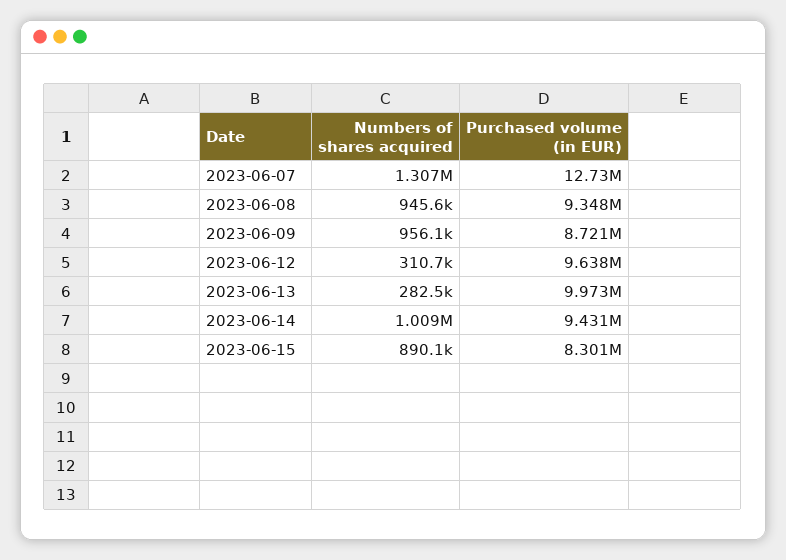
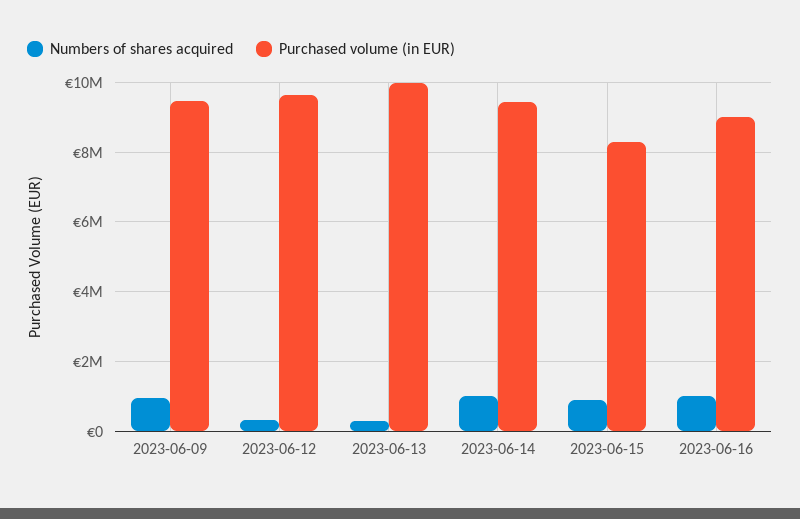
Numbers of shares acquired, 2023-06-07: 1307000 -> none
Purchased volume (in EUR), 2023-06-07: 12730000 -> none
Numbers of shares acquired, 2023-06-08: 945600 -> none
Purchased volume (in EUR), 2023-06-08: 9348000 -> none
Purchased volume (in EUR), 2023-06-09: 8721000 -> 9400000
Numbers of shares acquired, 2023-06-16: none -> 1000000
Purchased volume (in EUR), 2023-06-16: none -> 9000000

